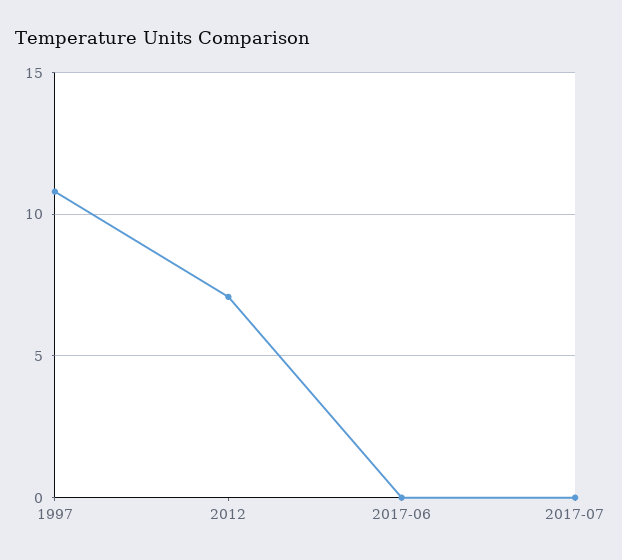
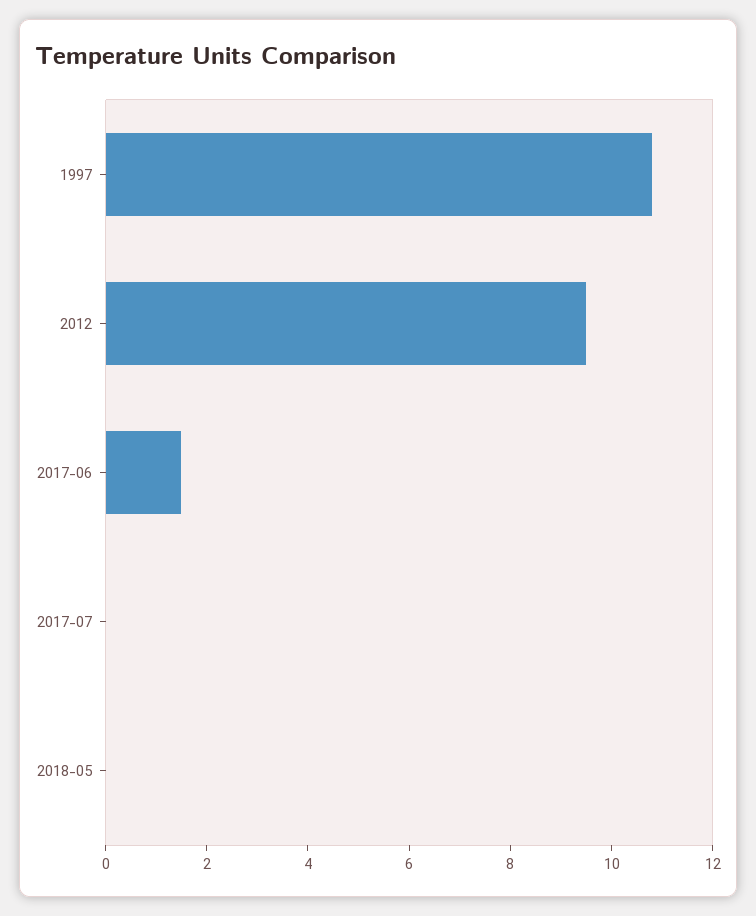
2012: 7 -> 9.5
2017-06: 0 -> 1.5
2018-05: none -> 0

